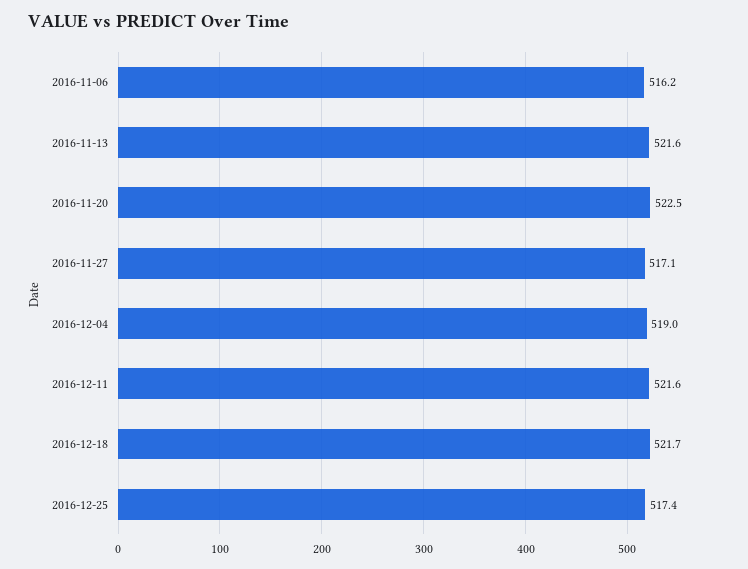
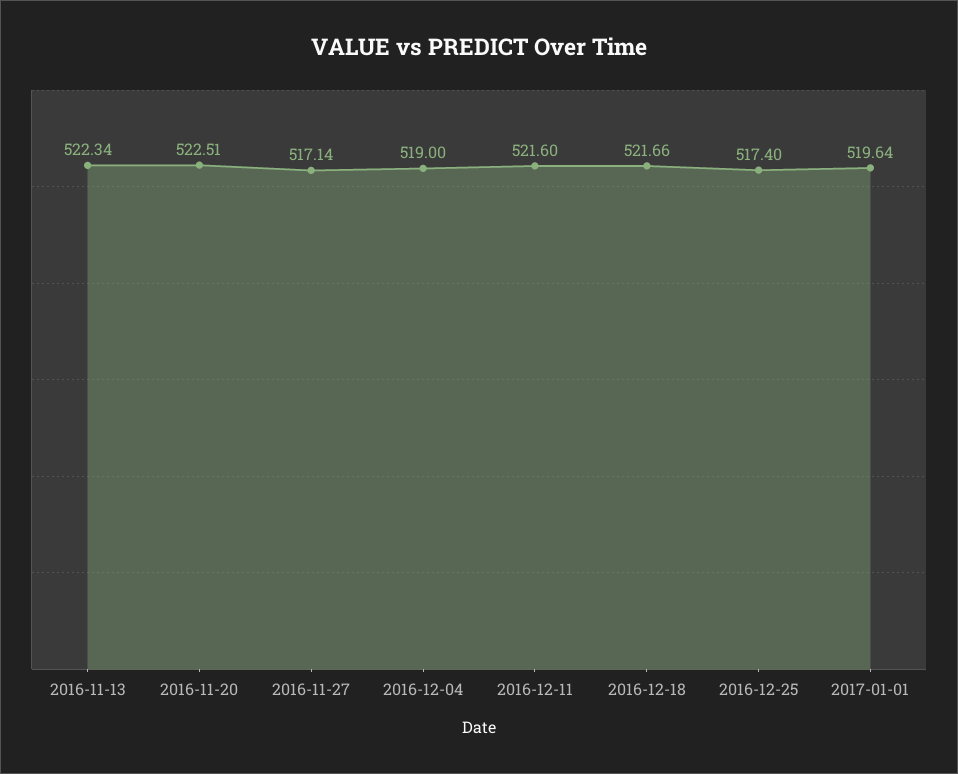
2016-11-06: 516.2 -> none
2016-11-13: 521.6 -> 522.34
2017-01-01: none -> 519.64

